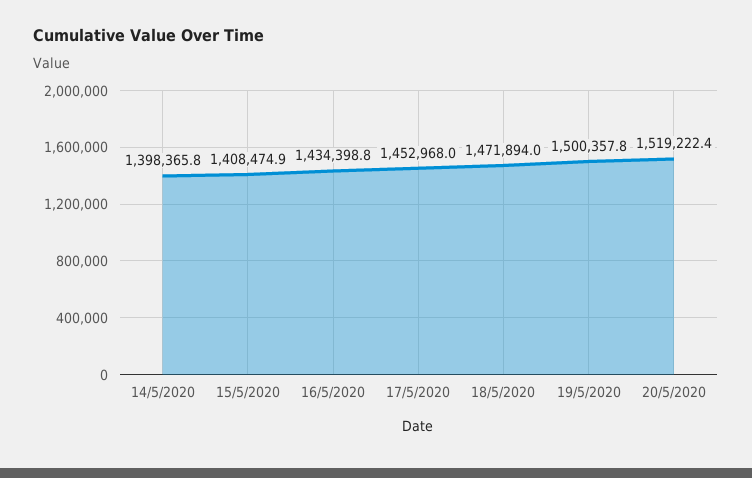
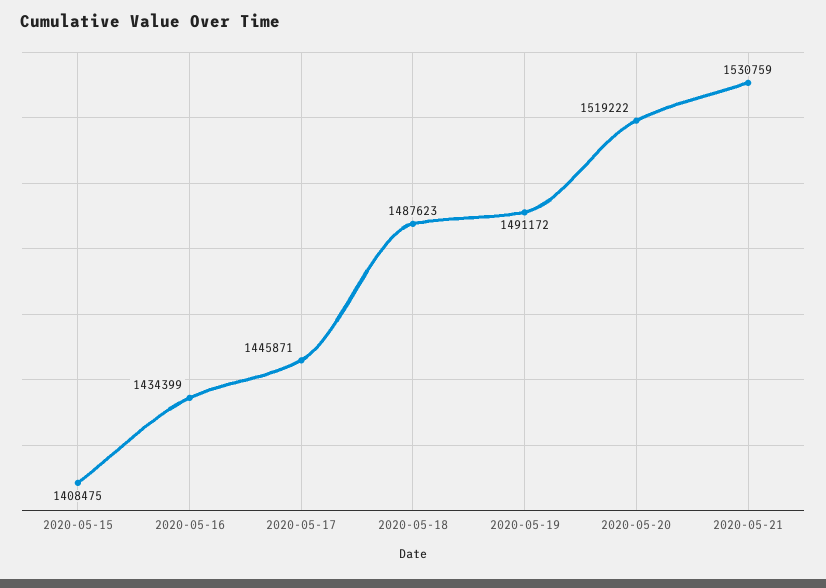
14/5/2020: 1398365.8 -> none
17/5/2020: 1452968 -> 1445871
18/5/2020: 1471894 -> 1487623
19/5/2020: 1500357.8 -> 1491172
2020-05-21: none -> 1530759

